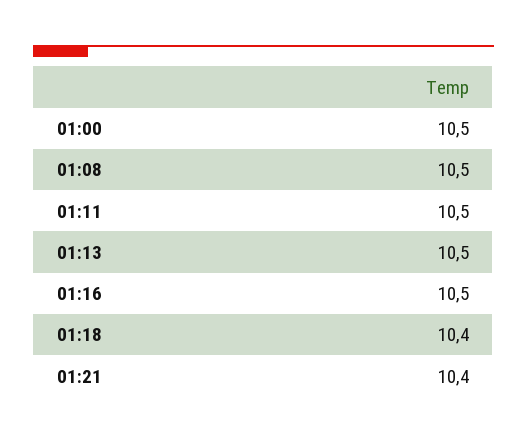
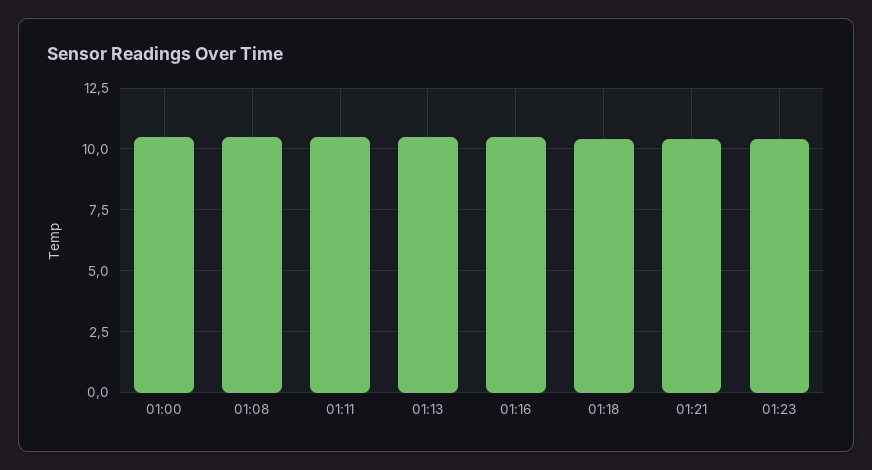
01:23: none -> 10.5

